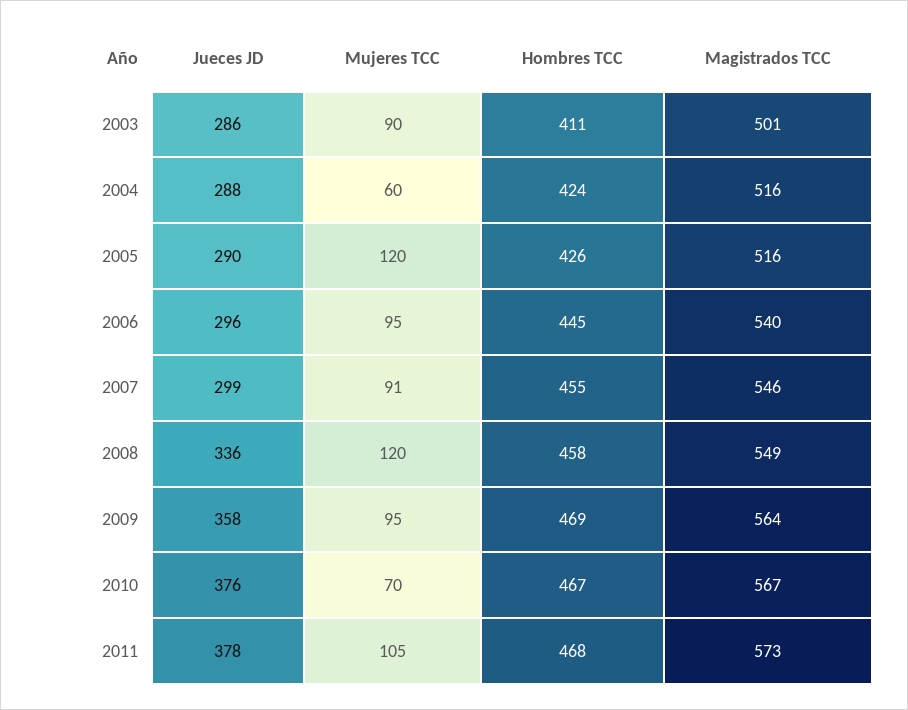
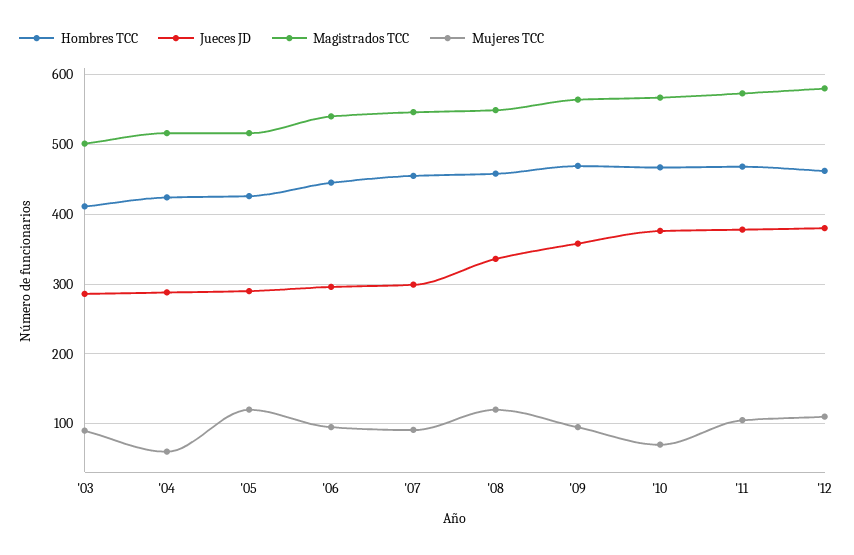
Hombres TCC, '12: none -> 460
Jueces JD, '12: none -> 380
Magistrados TCC, '12: none -> 580
Mujeres TCC, '12: none -> 110

